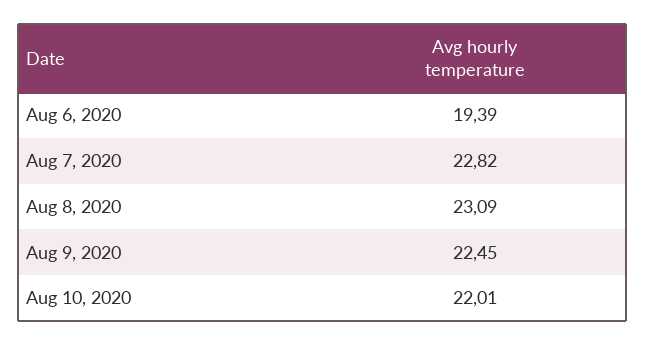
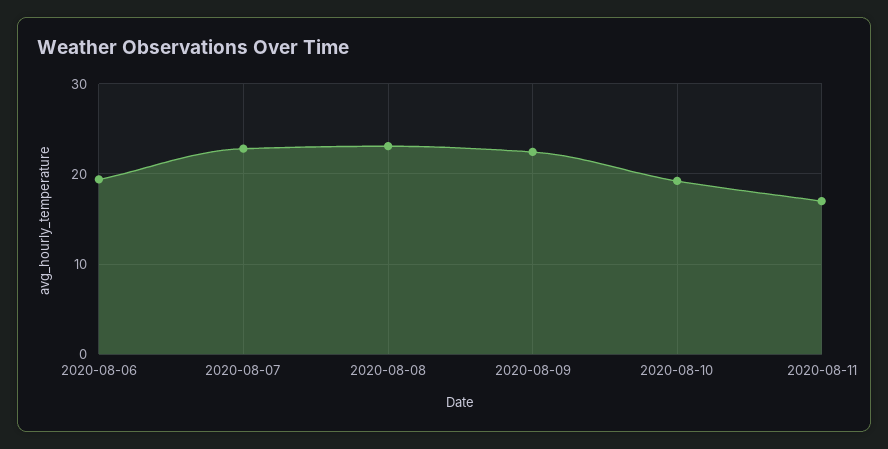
Aug 10, 2020: 22.01 -> 19
2020-08-11: none -> 17

